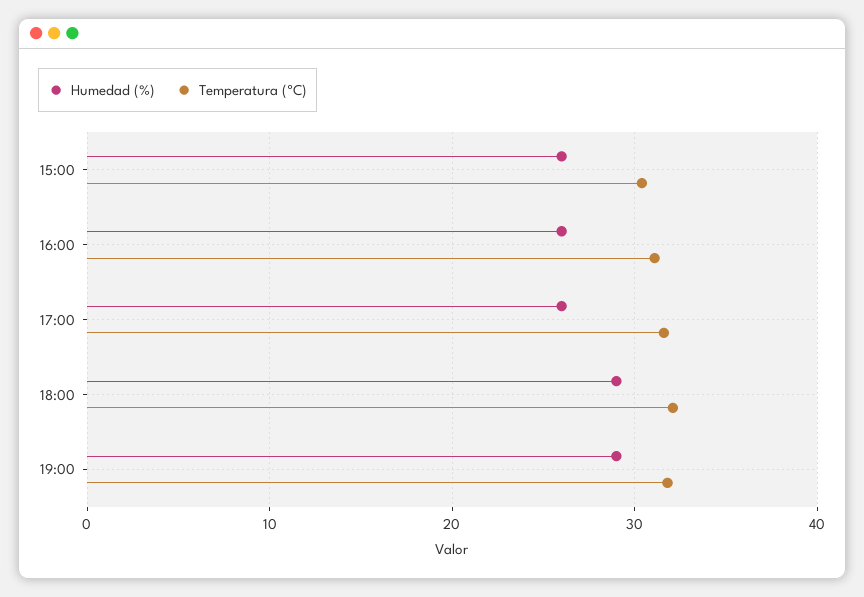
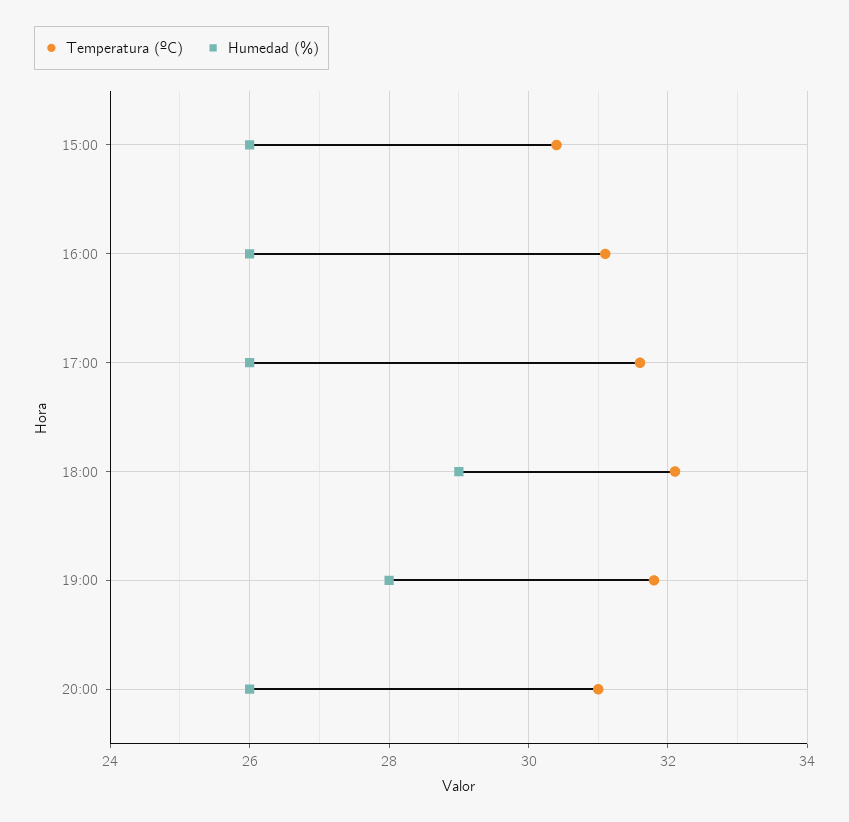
Humedad (%), 19:00: 29 -> 28
Temperatura (ºC), 20:00: none -> 31
Humedad (%), 20:00: none -> 26

